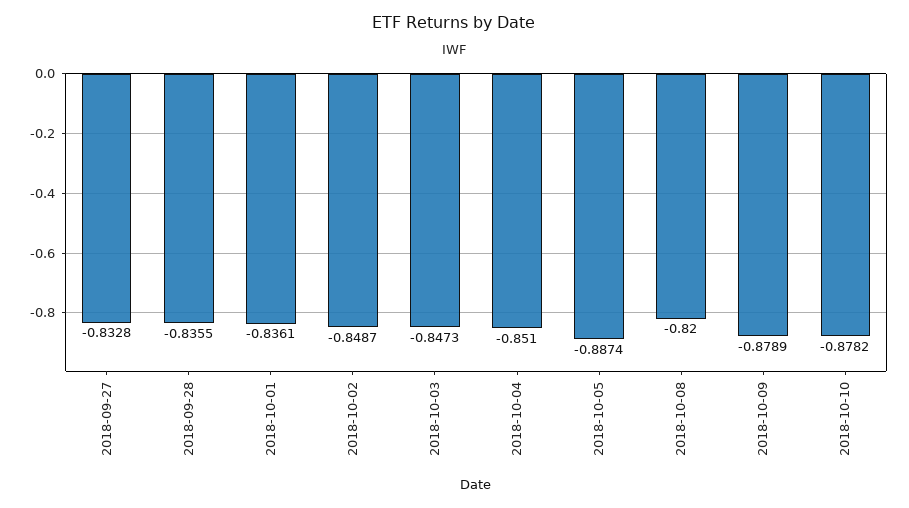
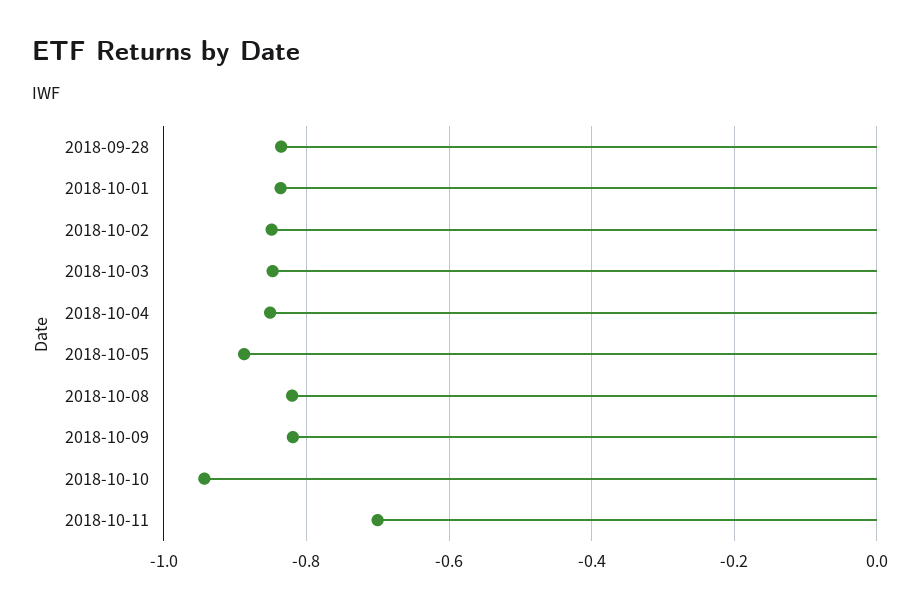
2018-09-27: -0.8328 -> none
2018-10-09: -0.8789 -> -0.82
2018-10-10: -0.8782 -> -0.94
2018-10-11: none -> -0.7

